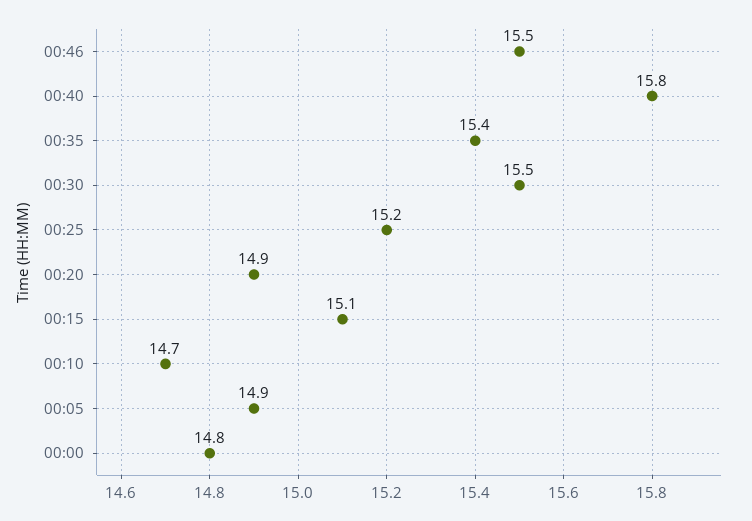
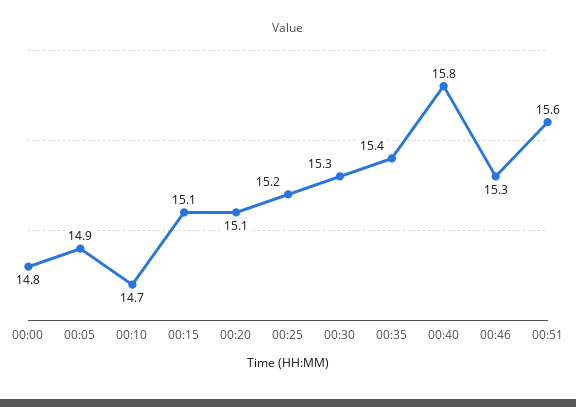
00:46: 15.5 -> 15.3
00:30: 15.5 -> 15.3
00:20: 14.9 -> 15.1
00:51: none -> 15.6

